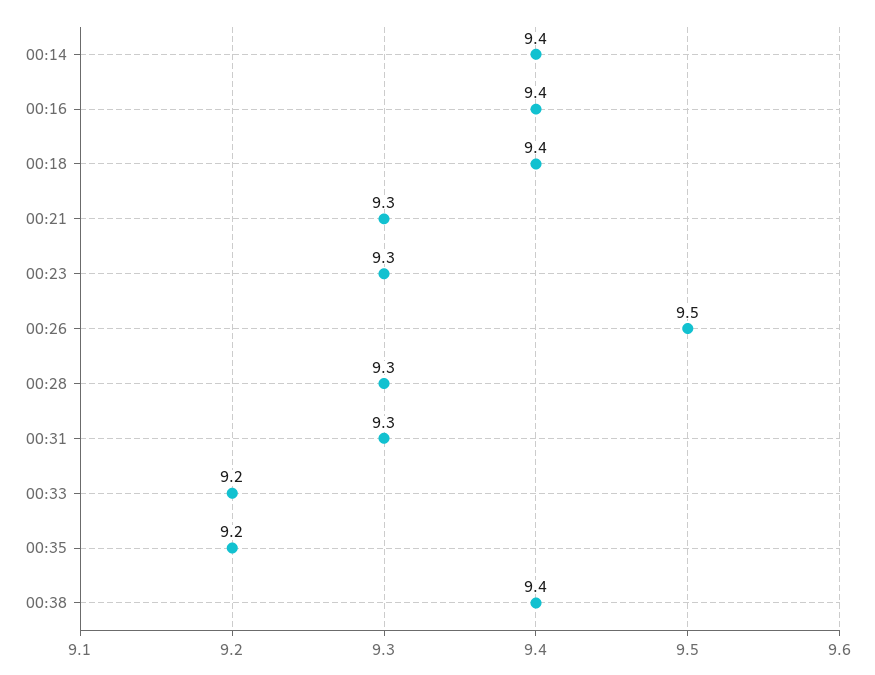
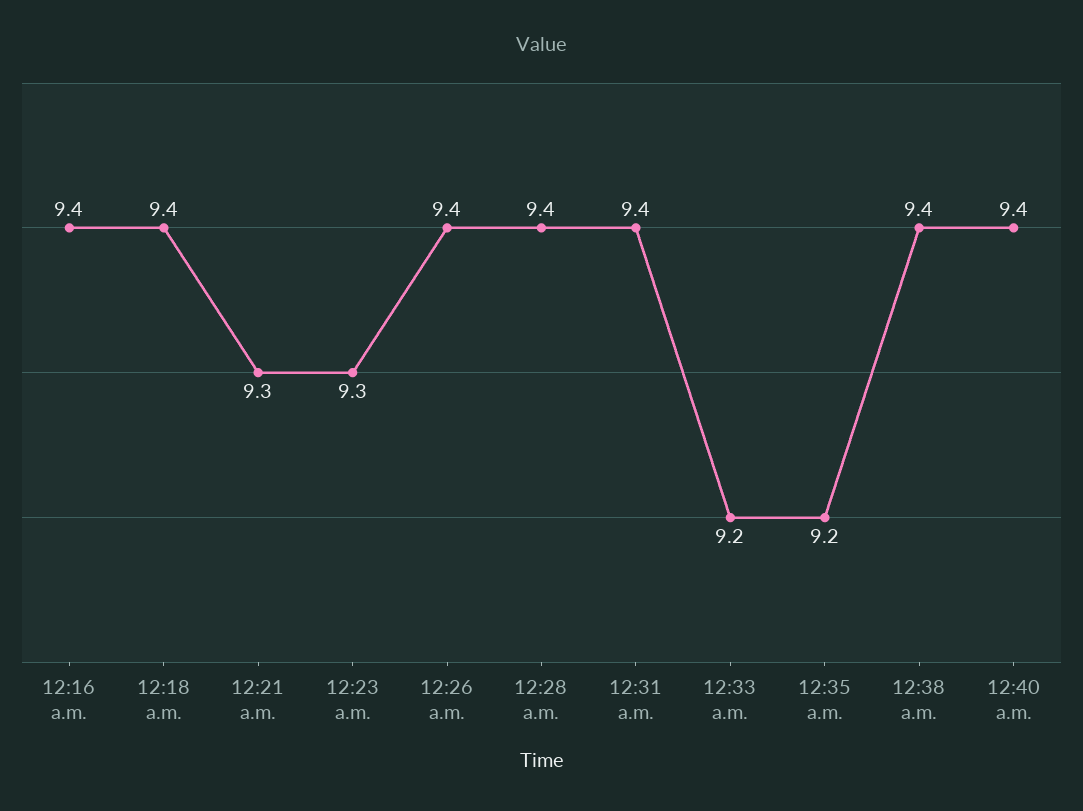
00:14: 9.4 -> none
00:26: 9.5 -> 9.4
00:28: 9.3 -> 9.4
00:31: 9.3 -> 9.4
12:40 a.m.: none -> 9.4

